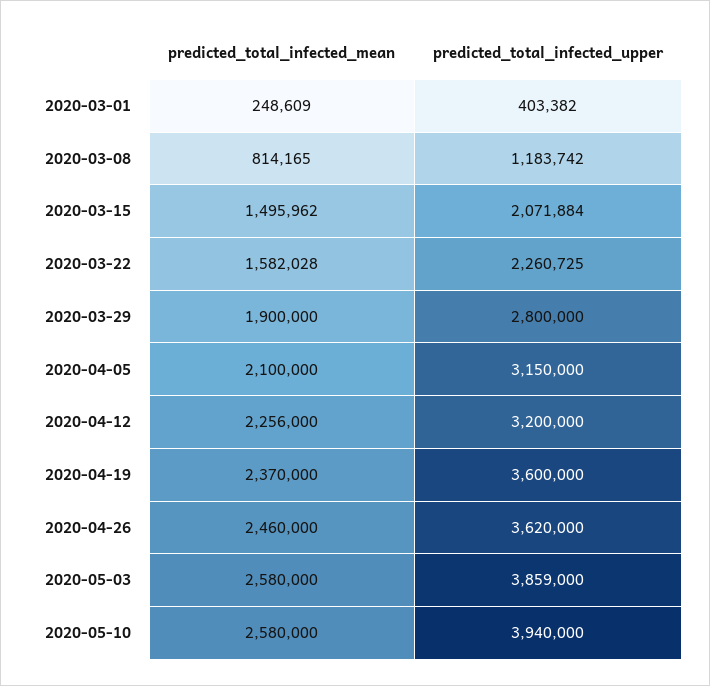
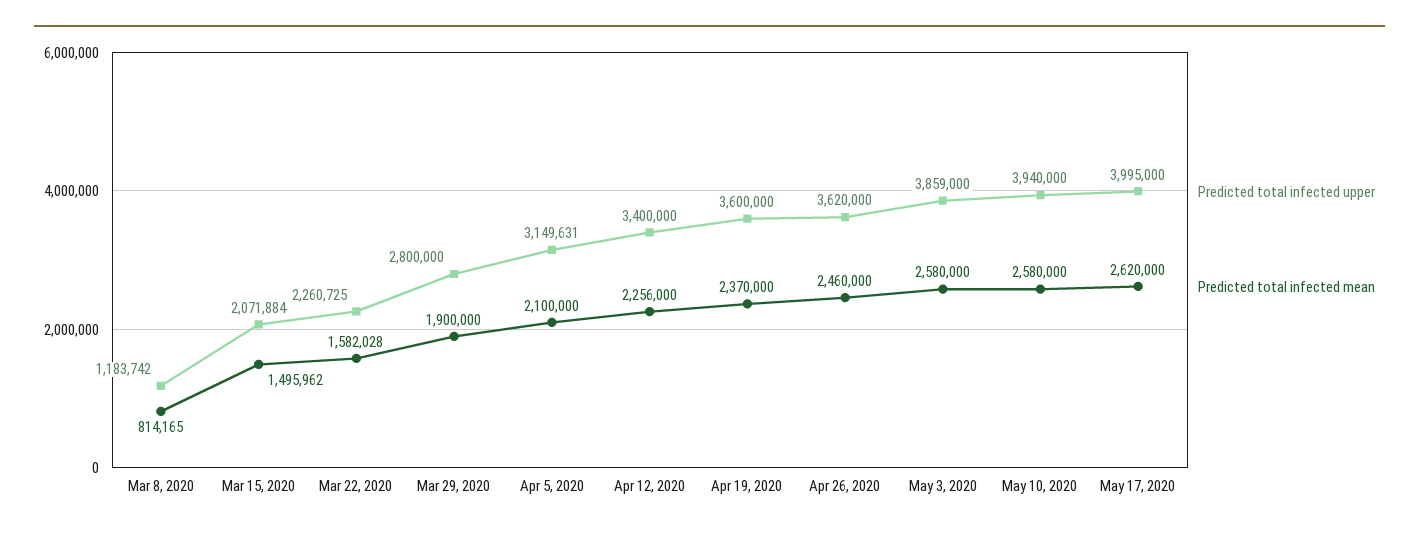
predicted_total_infected_mean, 2020-03-01: 248609 -> none
predicted_total_infected_upper, 2020-03-01: 403382 -> none
predicted_total_infected_upper, 2020-04-05: 3150000 -> 3149631
predicted_total_infected_upper, 2020-04-12: 3200000 -> 3400000
predicted_total_infected_upper, May 17, 2020: none -> 3995000
predicted_total_infected_mean, May 17, 2020: none -> 2620000

